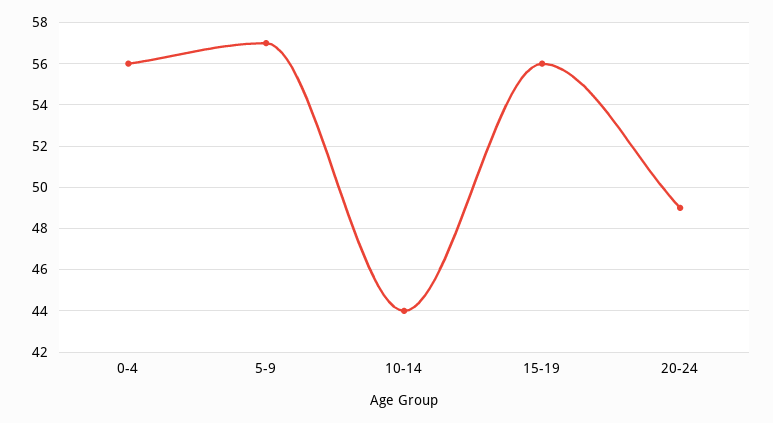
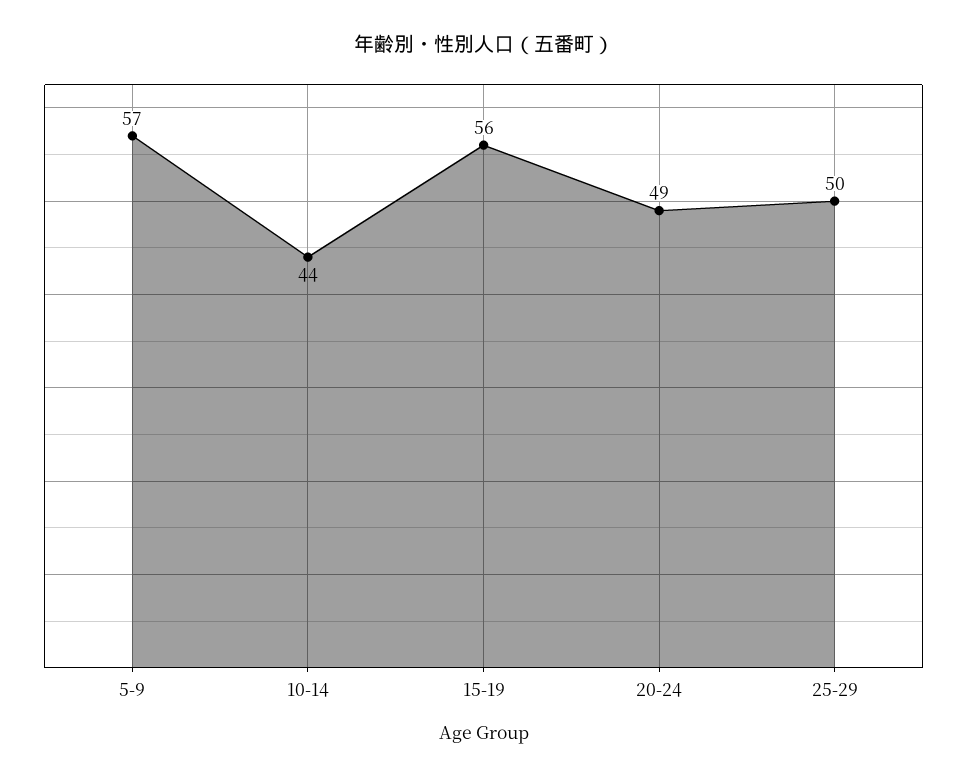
0-4: 56 -> none
25-29: none -> 50

